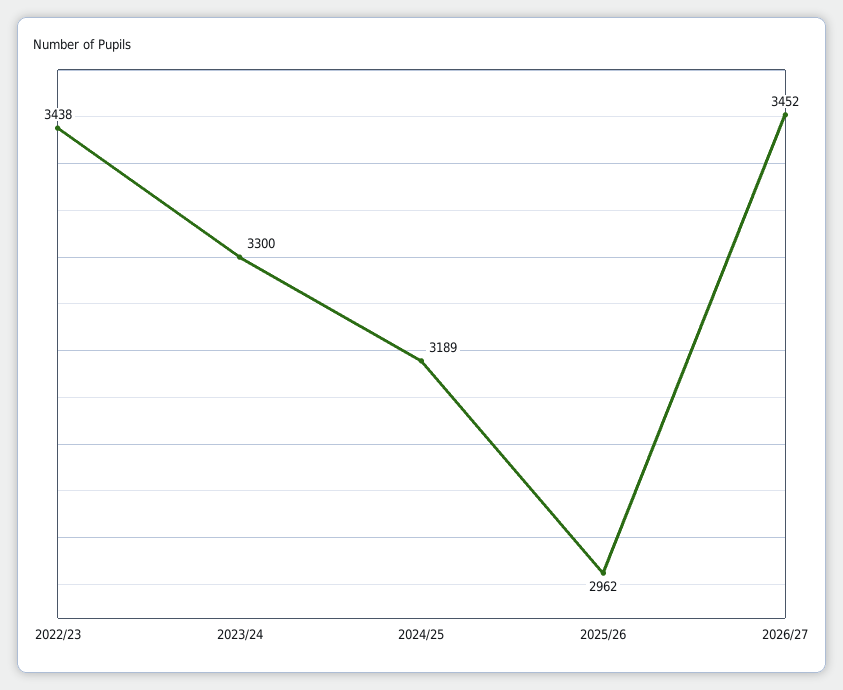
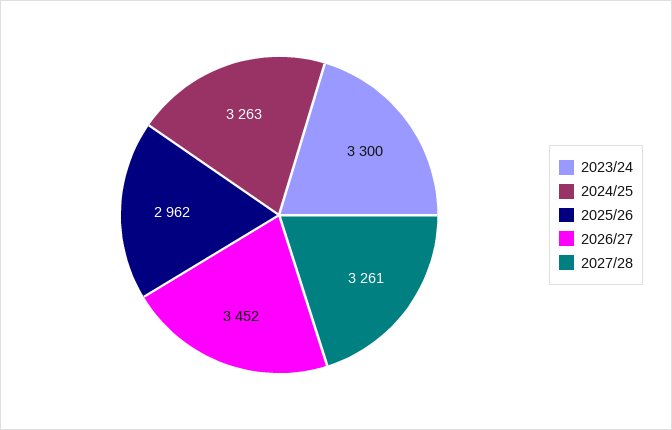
2022/23: 3438 -> none
2024/25: 3189 -> 3263
2027/28: none -> 3261

